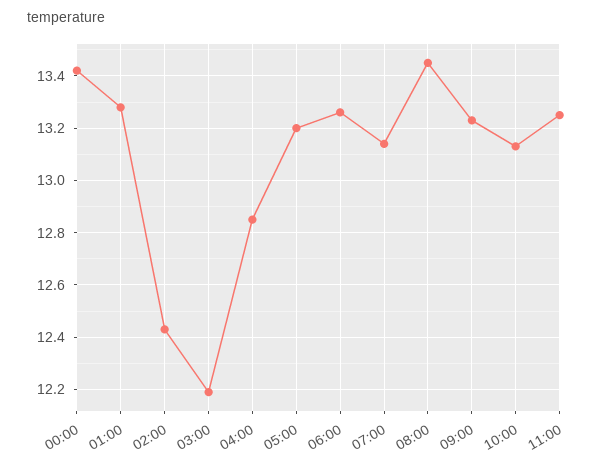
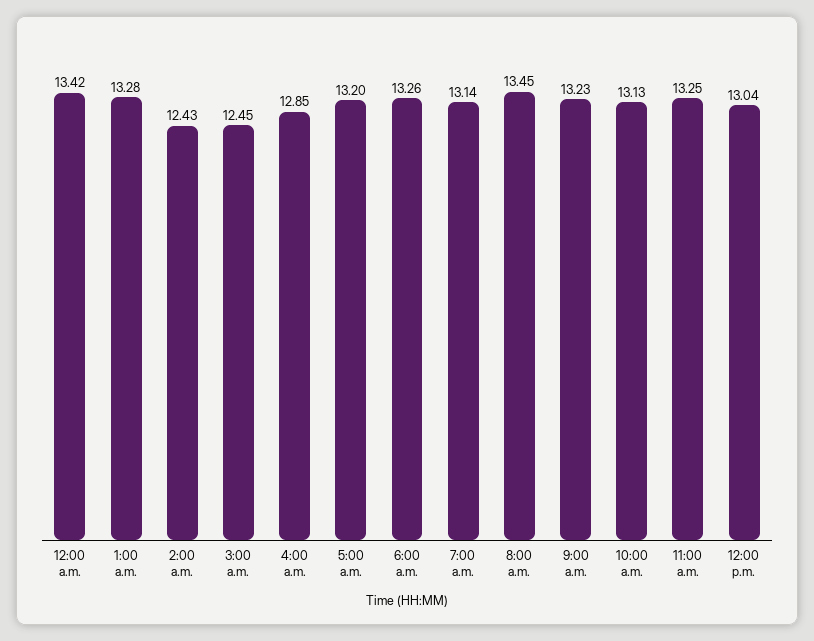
03:00: 12.2 -> 12.45
12:00 p.m.: none -> 13.04

